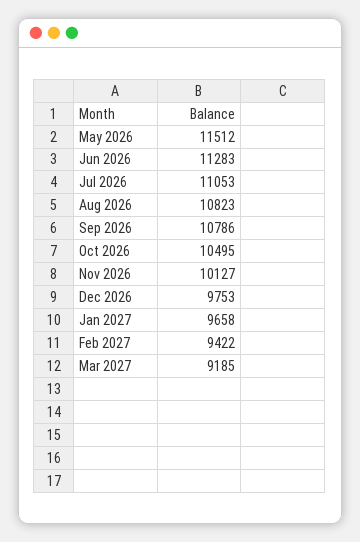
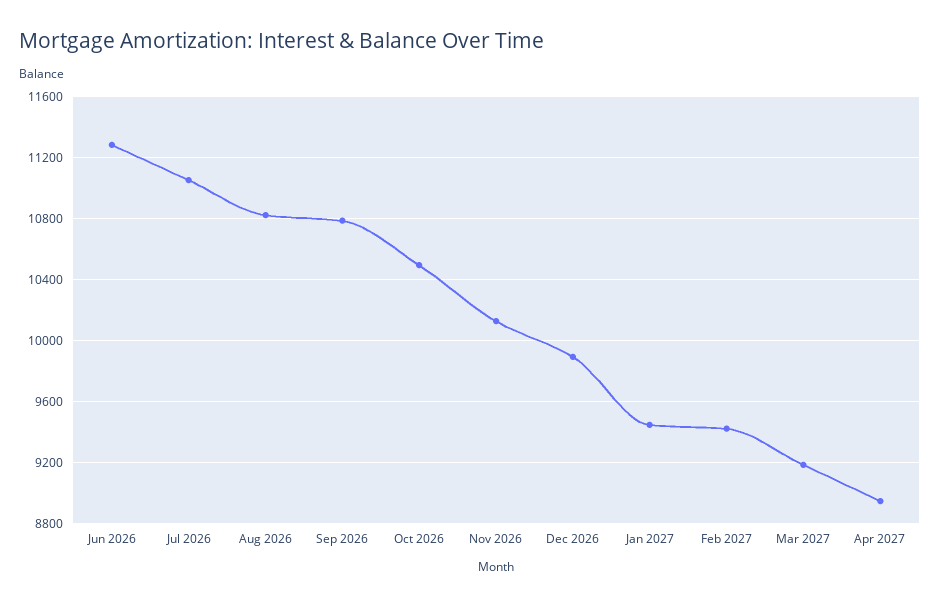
May 2026: 11512 -> none
Dec 2026: 9753 -> 9900
Jan 2027: 9658 -> 9450
Apr 2027: none -> 8950

